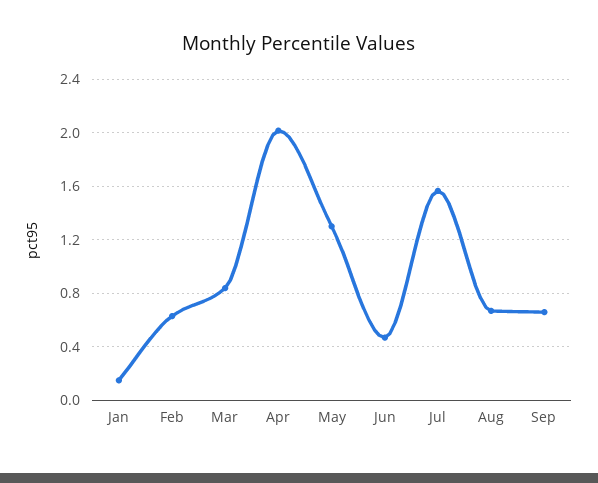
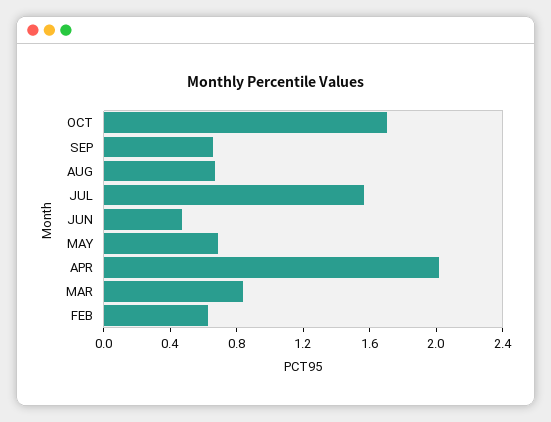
Jan: 0.15 -> none
May: 1.3 -> 0.7
OCT: none -> 1.7

